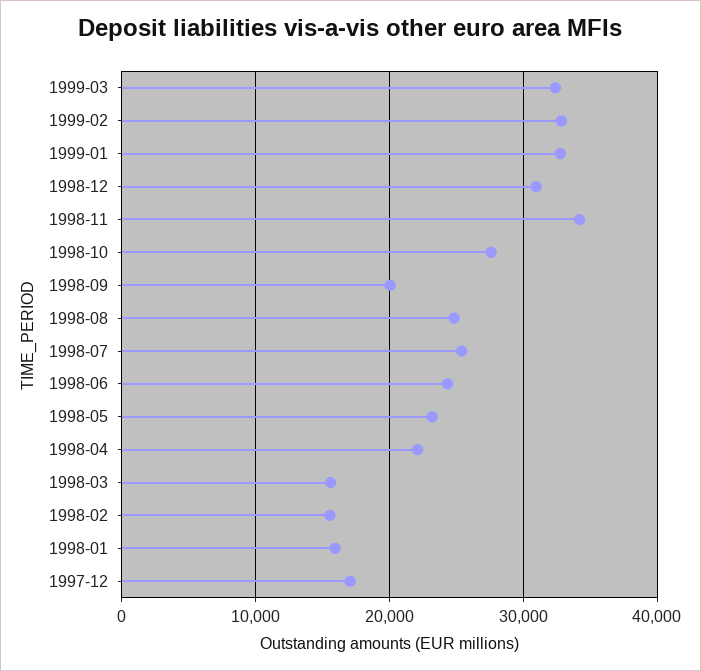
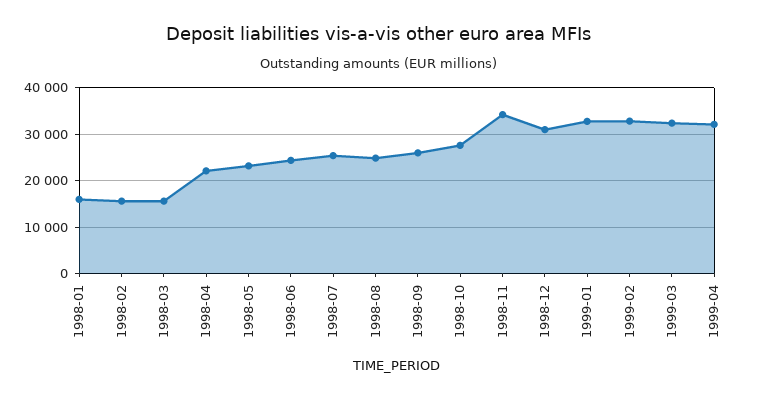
1998-09: 20000 -> 26000
1997-12: 17000 -> none
1999-04: none -> 32000

